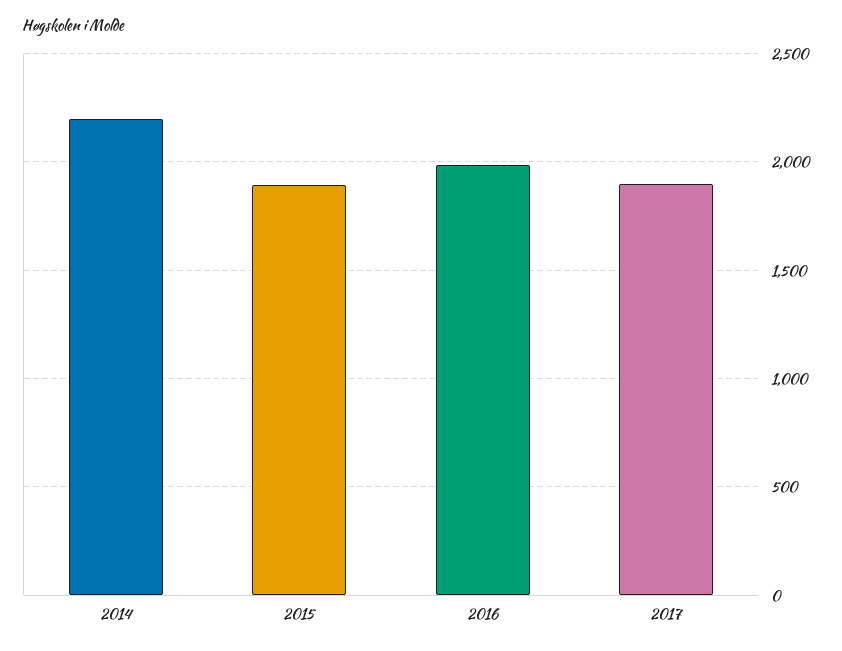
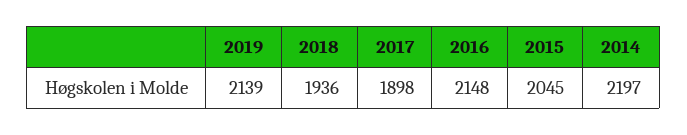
2015: 1900 -> 2045
2016: 2000 -> 2148
2019: none -> 2139
2018: none -> 1936

